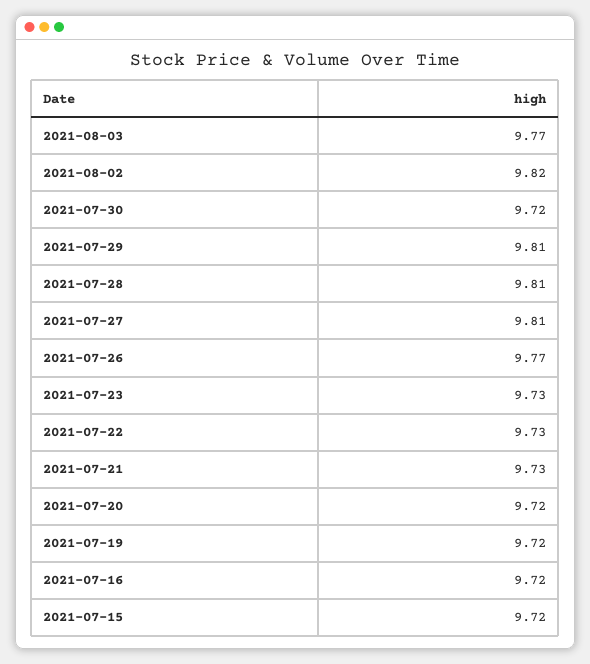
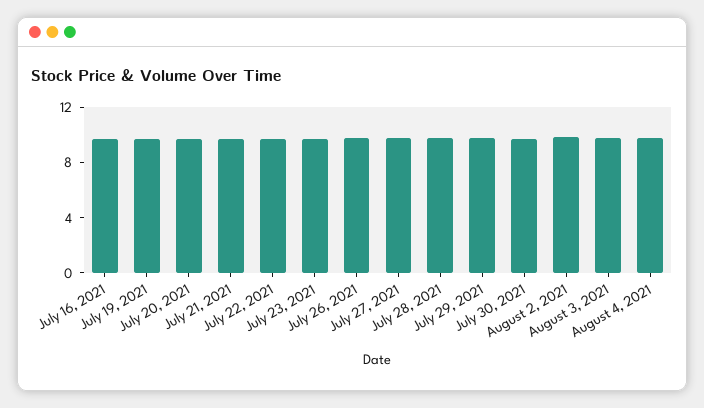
2021-07-15: 9.72 -> none
August 4, 2021: none -> 10

